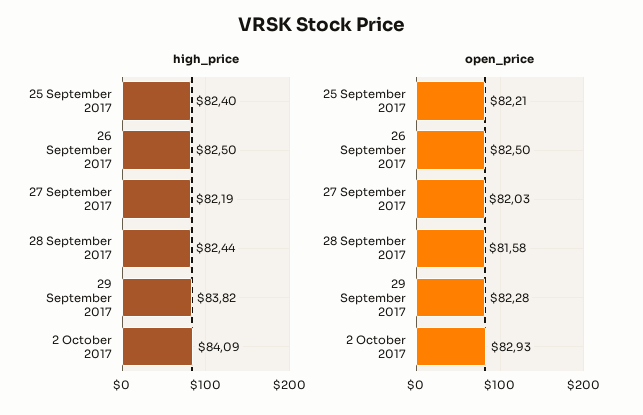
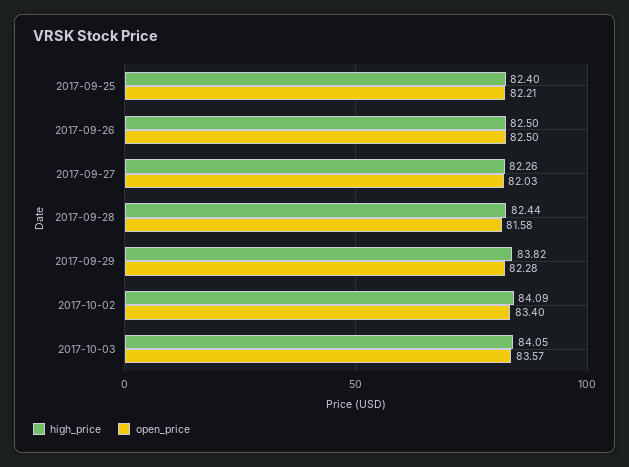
high_price, 27 September 2017: 82.19 -> 82.26
open_price, 2 October 2017: 82.93 -> 83.4
high_price, 2017-10-03: none -> 84.05
open_price, 2017-10-03: none -> 83.57

